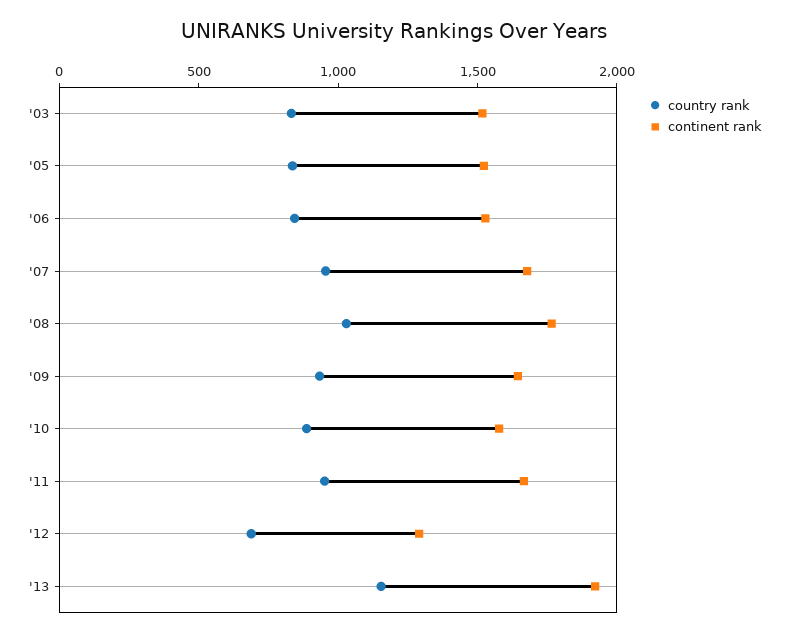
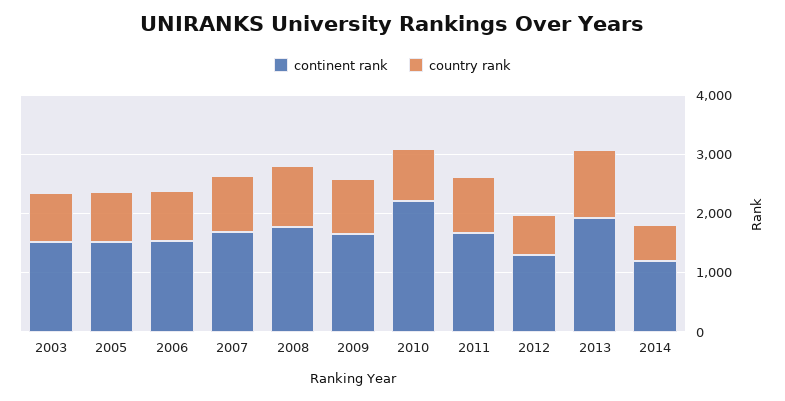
continent rank, '10: 1600 -> 2200
continent rank, 2014: none -> 1200
country rank, 2014: none -> 600

